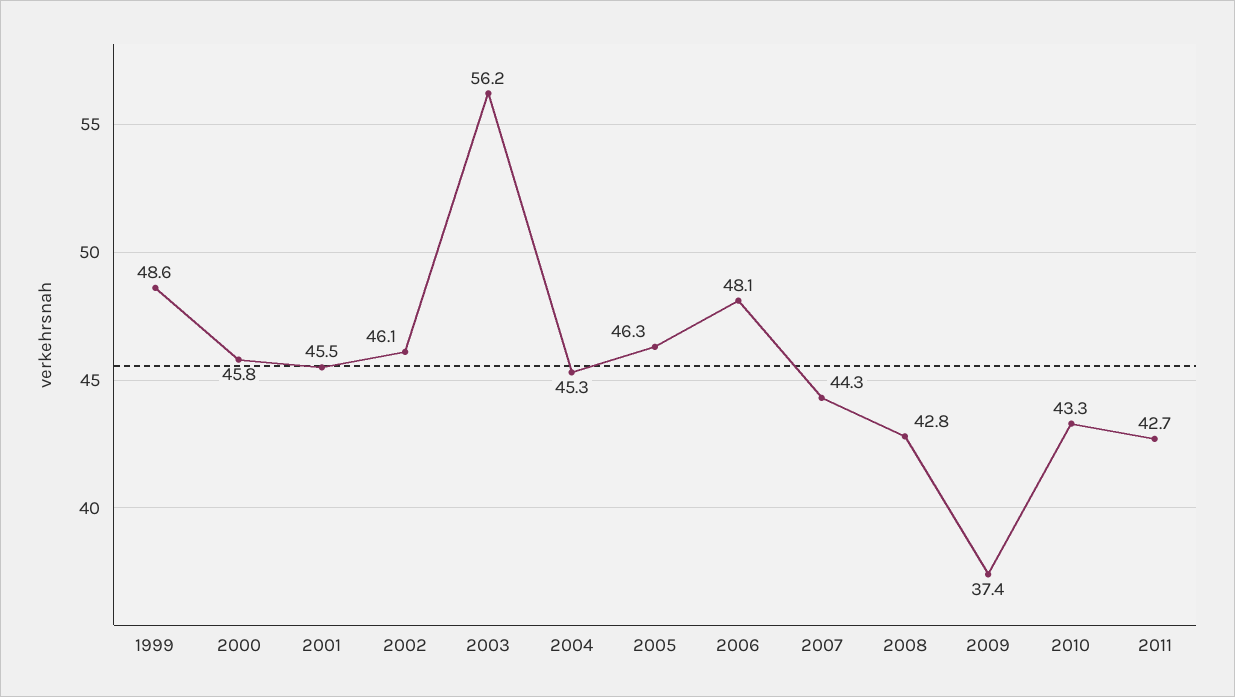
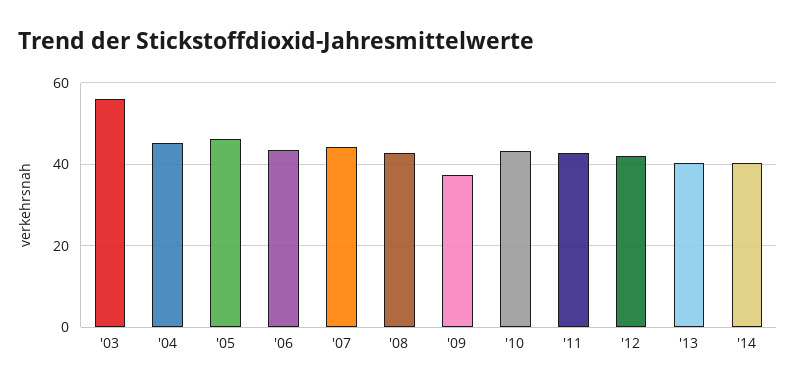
1999: 48.6 -> none
2000: 45.8 -> none
2001: 45.5 -> none
2002: 46.1 -> none
2006: 48.1 -> 44
'12: none -> 42
'13: none -> 40
'14: none -> 40

